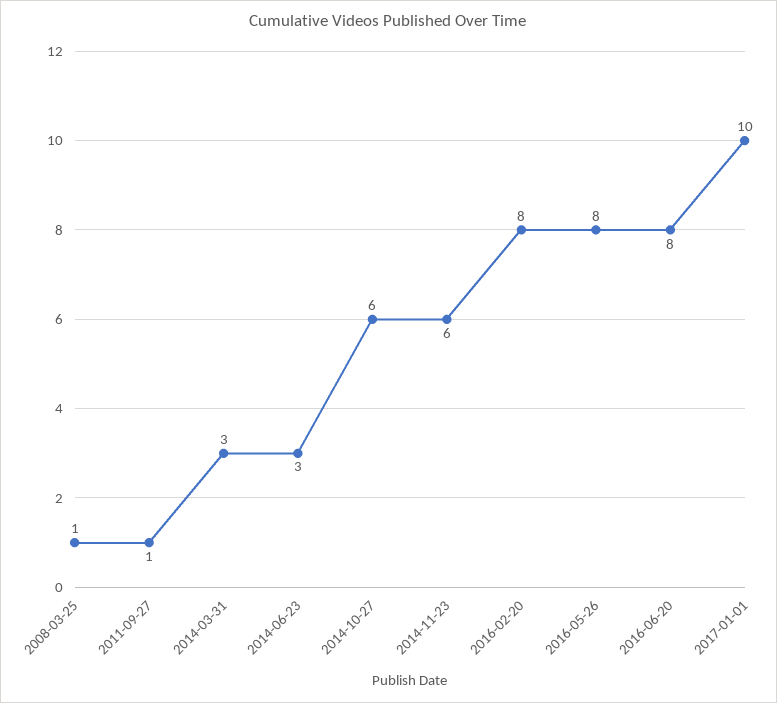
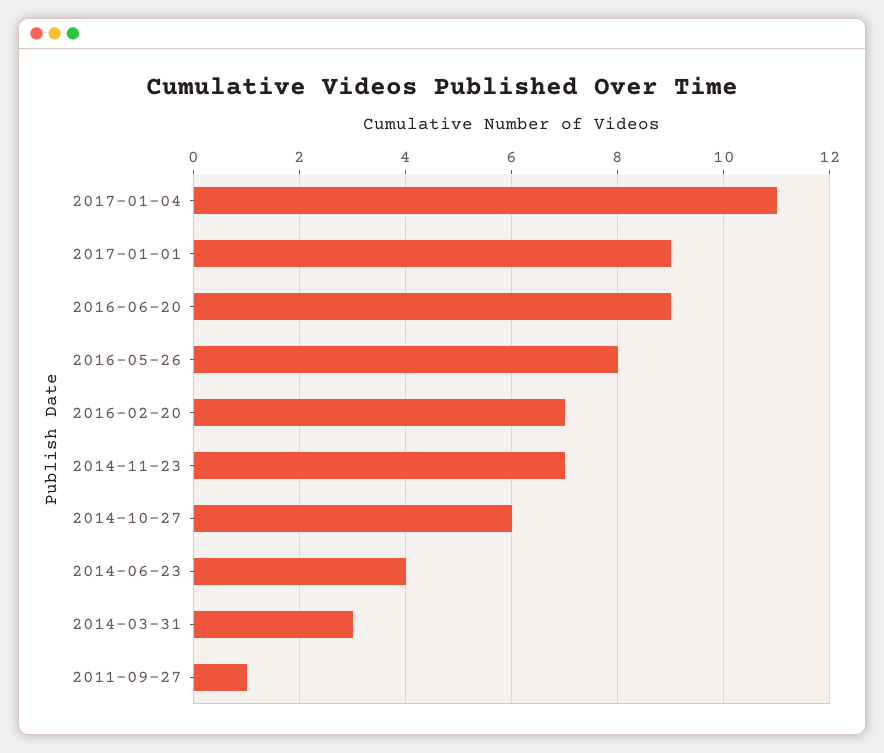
2008-03-25: 1 -> none
2014-06-23: 3 -> 4
2014-11-23: 6 -> 7
2016-02-20: 8 -> 7
2016-06-20: 8 -> 9
2017-01-01: 10 -> 9
2017-01-04: none -> 11

